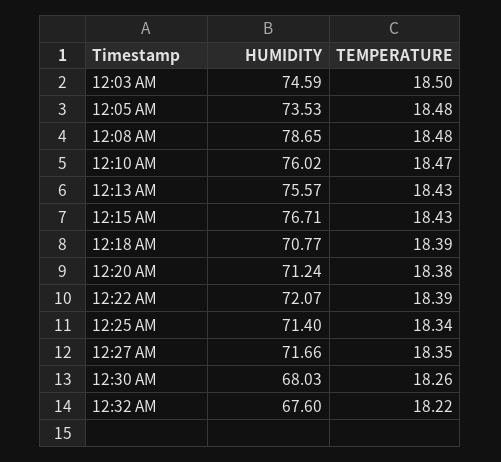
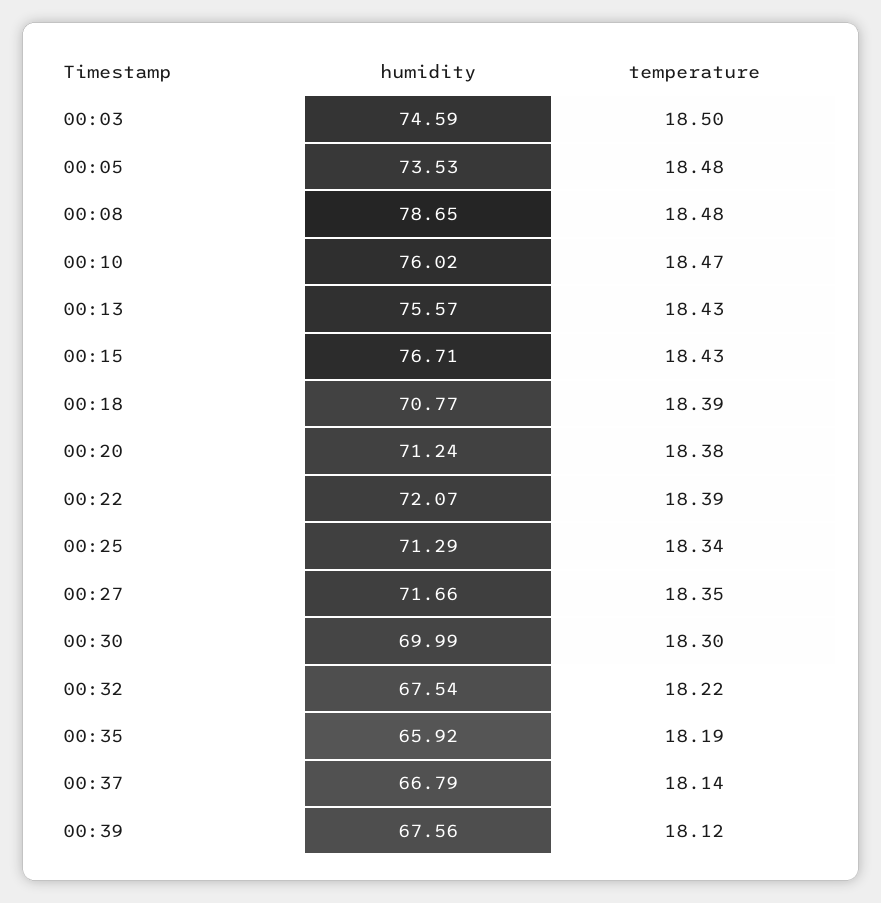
HUMIDITY, 12:25 AM: 71.4 -> 71.29
HUMIDITY, 12:30 AM: 68.03 -> 69.99
TEMPERATURE, 12:30 AM: 18.26 -> 18.3
HUMIDITY, 12:32 AM: 67.6 -> 67.54
HUMIDITY, 00:35: none -> 65.92
TEMPERATURE, 00:35: none -> 18.19
HUMIDITY, 00:37: none -> 66.79
TEMPERATURE, 00:37: none -> 18.14
HUMIDITY, 00:39: none -> 67.56
TEMPERATURE, 00:39: none -> 18.12

